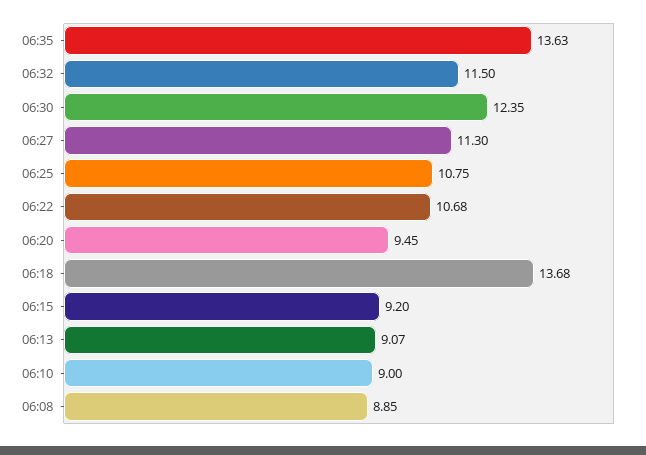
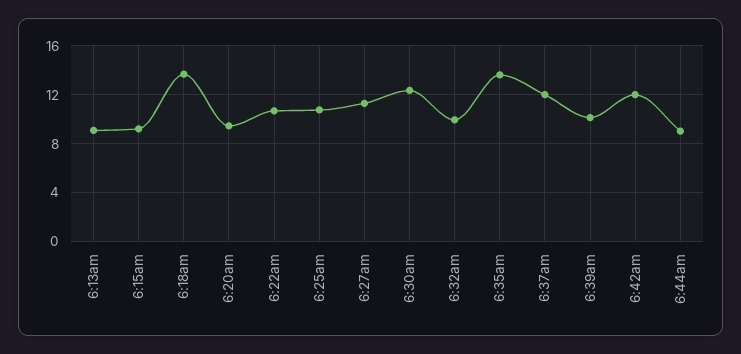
06:32: 11.5 -> 10
06:10: 9 -> none
06:08: 8.85 -> none
6:37am: none -> 12
6:39am: none -> 10
6:42am: none -> 12
6:44am: none -> 9

